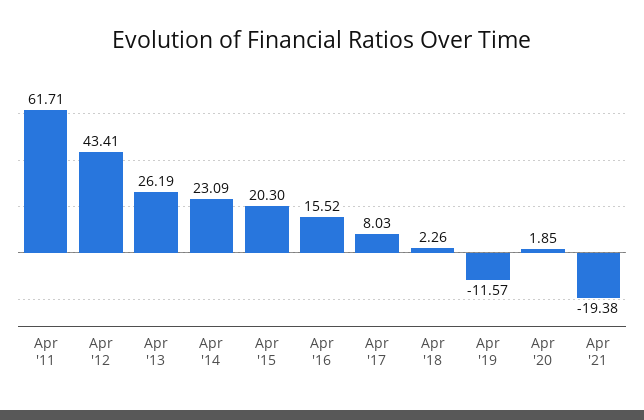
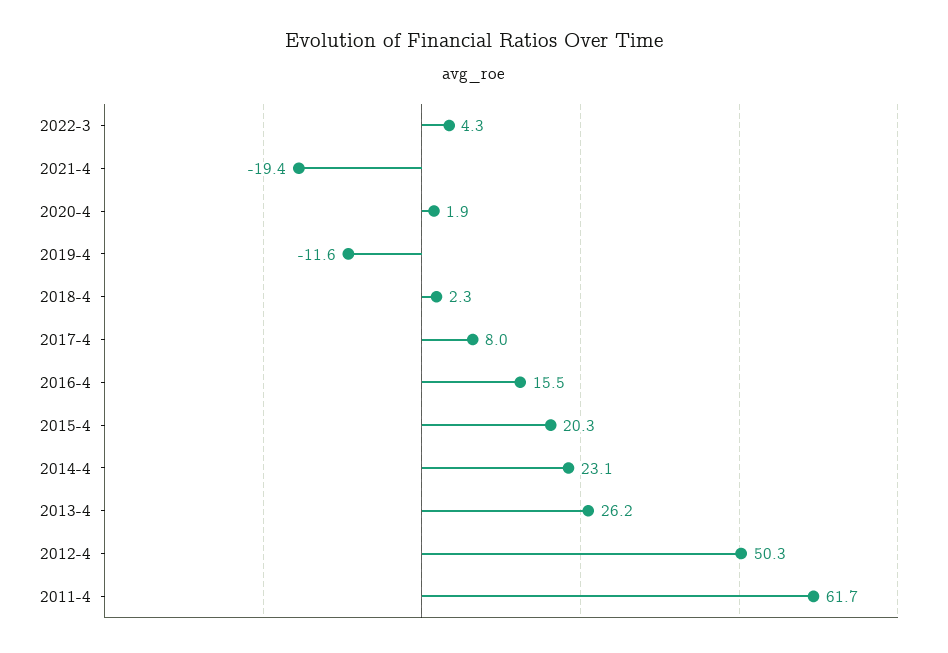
Apr '12: 43.41 -> 50.3
2022-3: none -> 4.3

